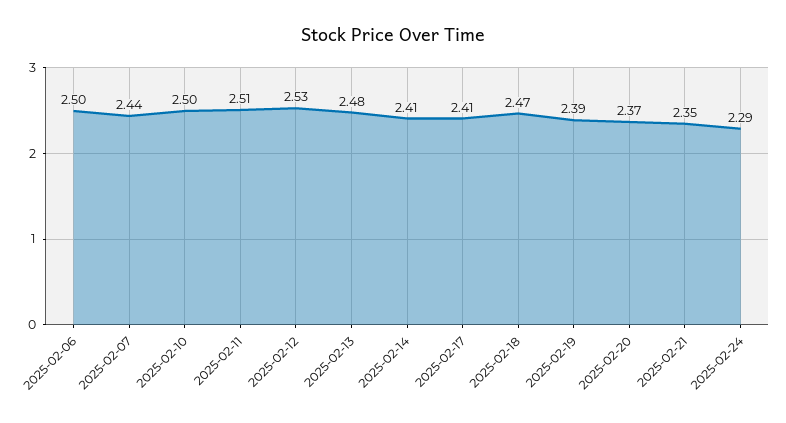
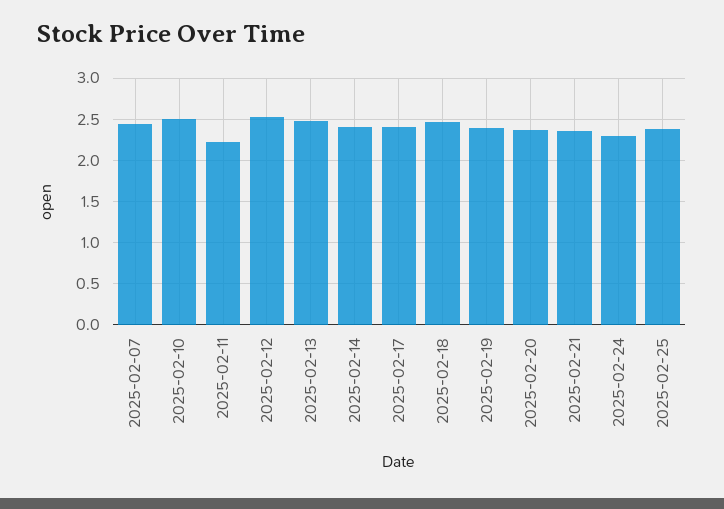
2025-02-06: 2.5 -> none
2025-02-11: 2.51 -> 2.2
2025-02-25: none -> 2.4

